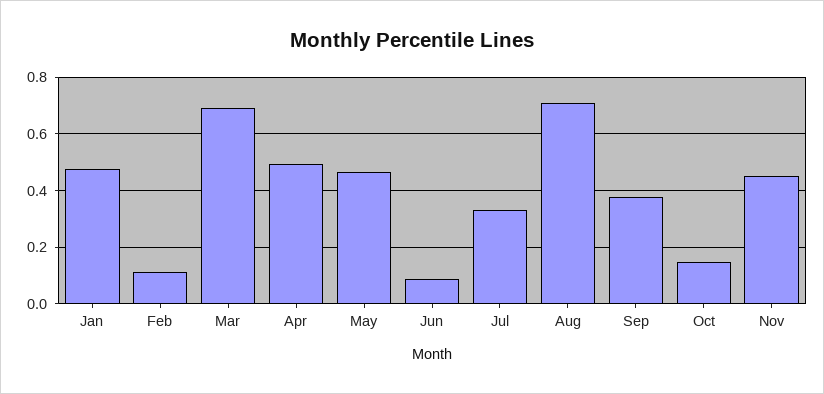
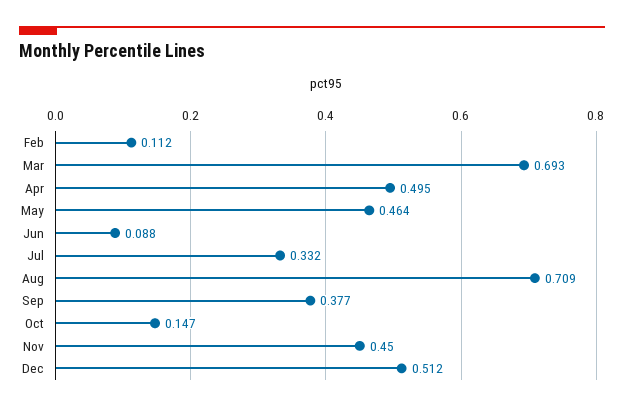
Jan: 0.475 -> none
Dec: none -> 0.512

